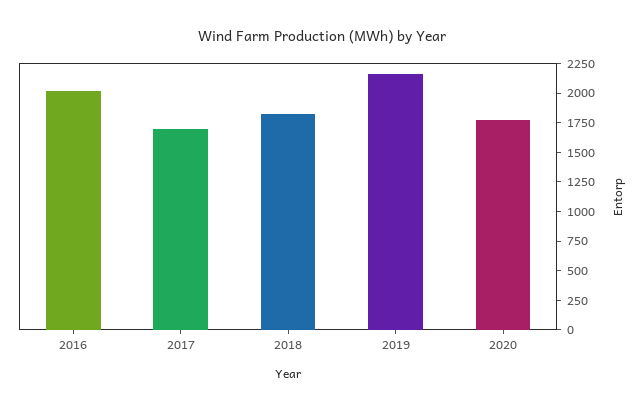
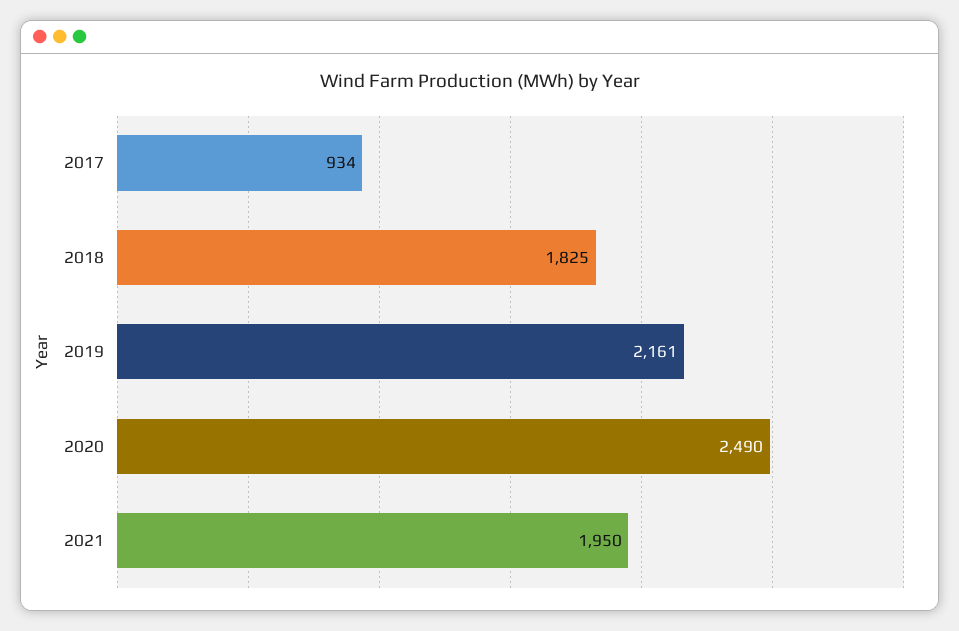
2016: 2000 -> none
2017: 1750 -> 934
2020: 1750 -> 2490
2021: none -> 1950

